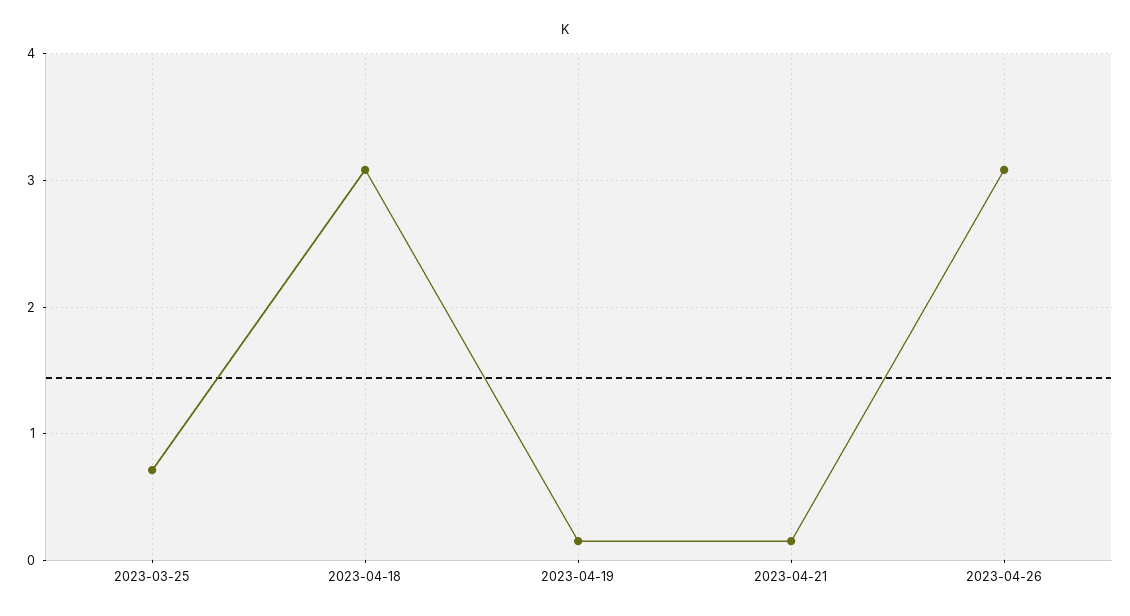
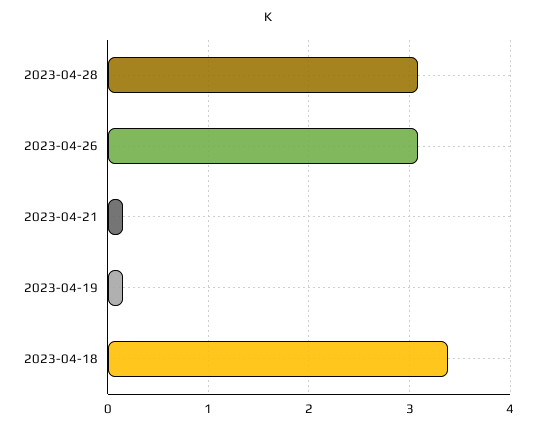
2023-03-25: 0.7 -> none
2023-04-18: 3.1 -> 3.4
2023-04-28: none -> 3.1

